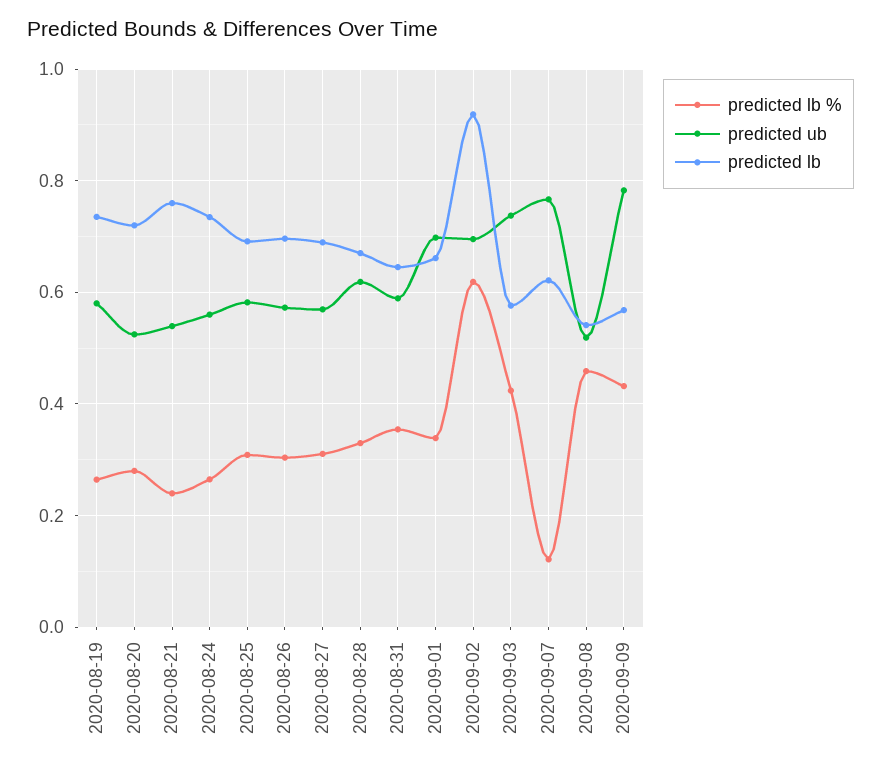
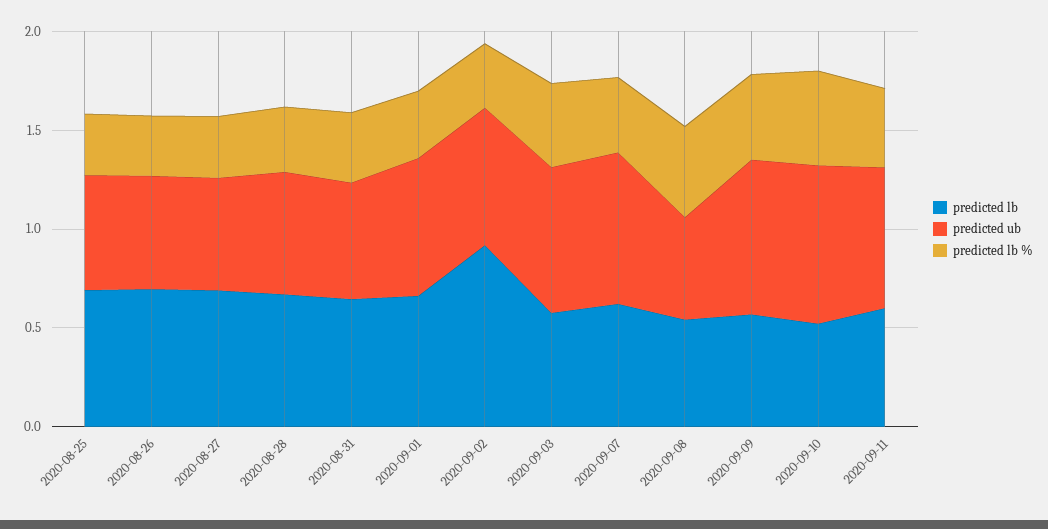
predicted lb %, 2020-08-19: 0.26 -> none
predicted ub, 2020-08-19: 0.58 -> none
predicted lb, 2020-08-19: 0.74 -> none
predicted lb %, 2020-08-20: 0.28 -> none
predicted ub, 2020-08-20: 0.52 -> none
predicted lb, 2020-08-20: 0.72 -> none
predicted lb %, 2020-08-21: 0.24 -> none
predicted ub, 2020-08-21: 0.54 -> none
predicted lb, 2020-08-21: 0.76 -> none
predicted lb %, 2020-08-24: 0.26 -> none
predicted ub, 2020-08-24: 0.56 -> none
predicted lb, 2020-08-24: 0.74 -> none
predicted lb %, 2020-09-02: 0.62 -> 0.3
predicted lb %, 2020-09-07: 0.12 -> 0.4
predicted lb, 2020-09-10: none -> 0.5
predicted ub, 2020-09-10: none -> 0.8
predicted lb %, 2020-09-10: none -> 0.5
predicted lb, 2020-09-11: none -> 0.6
predicted ub, 2020-09-11: none -> 0.7
predicted lb %, 2020-09-11: none -> 0.4

